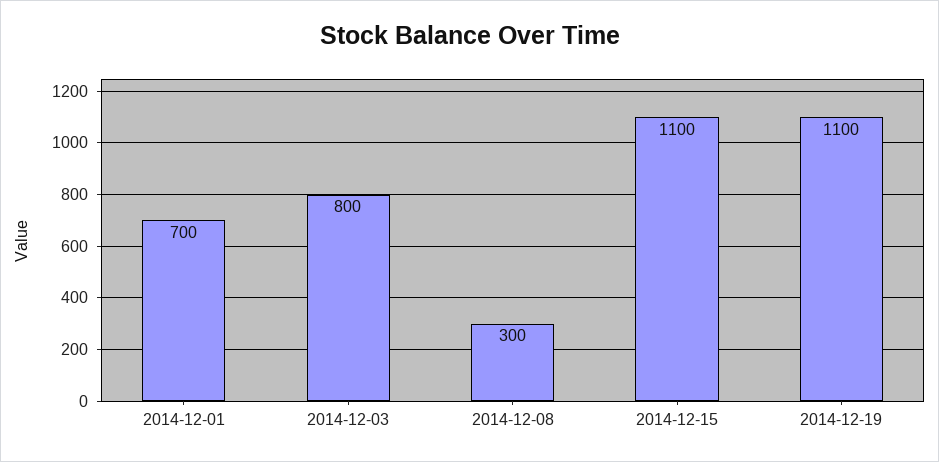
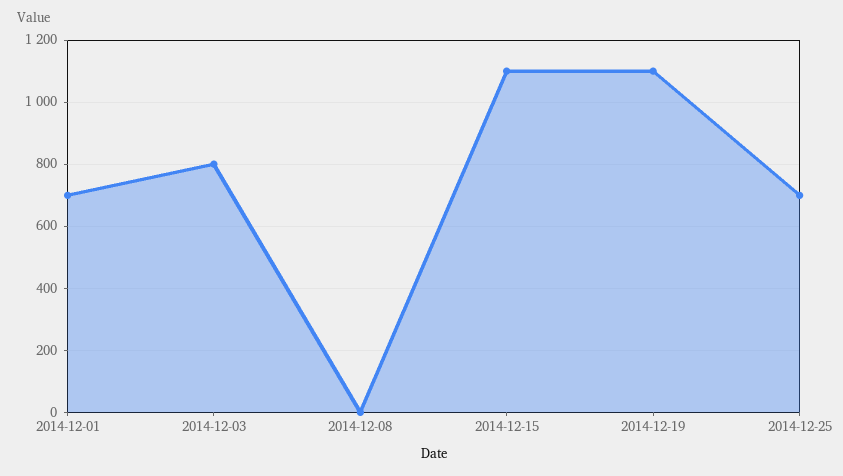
2014-12-08: 300 -> 0
2014-12-25: none -> 700

